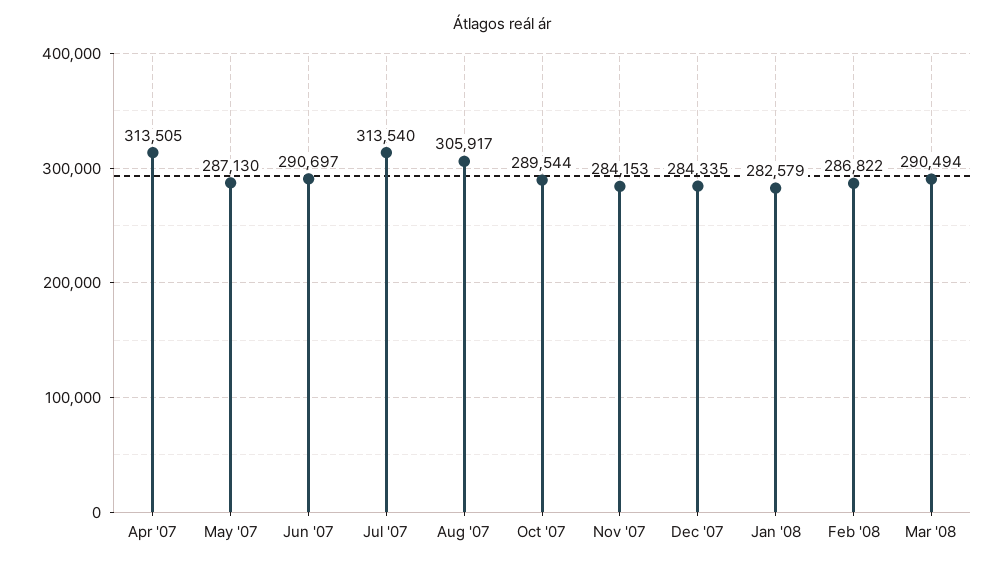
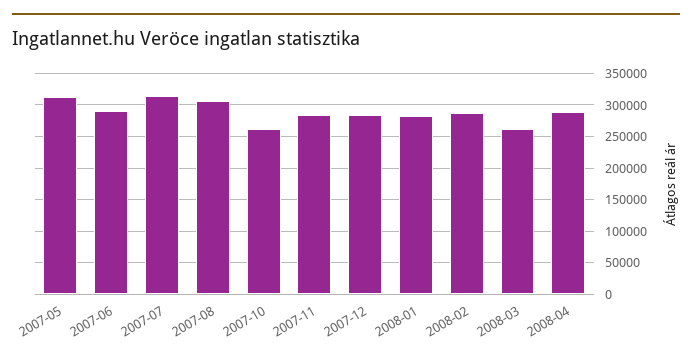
Apr '07: 313505 -> none
May '07: 287130 -> 310000
Oct '07: 289544 -> 260000
Mar '08: 290494 -> 260000
2008-04: none -> 290000

